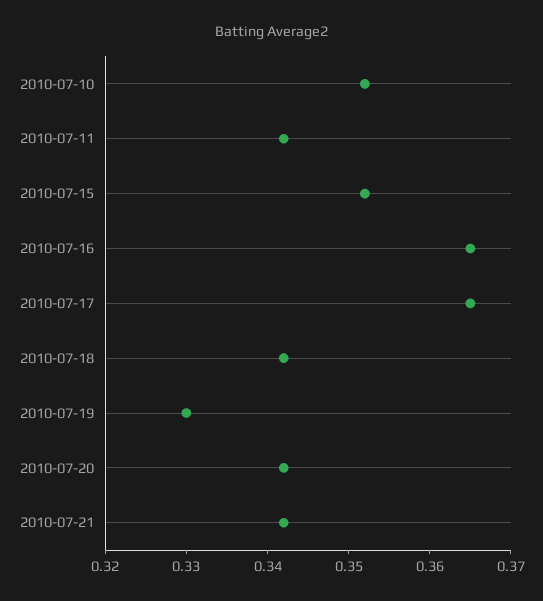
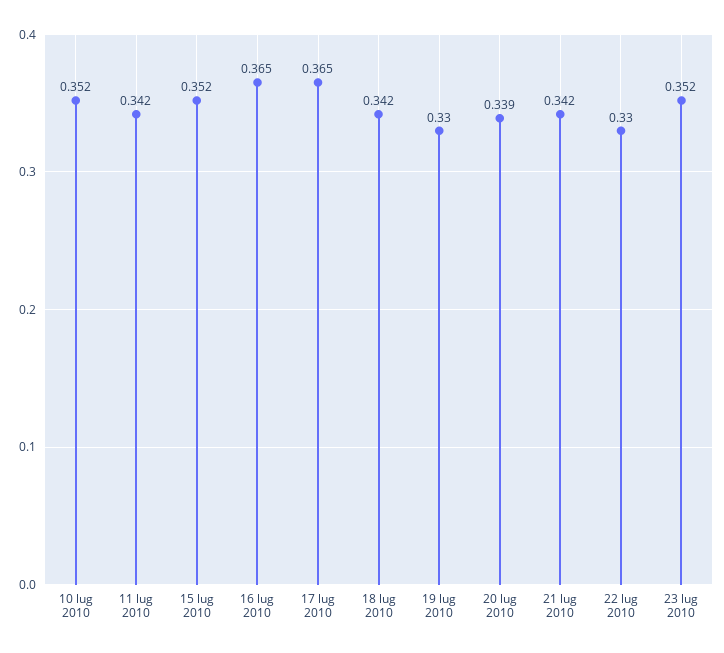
2010-07-20: 0.342 -> 0.339
22 lug 2010: none -> 0.33
23 lug 2010: none -> 0.352

